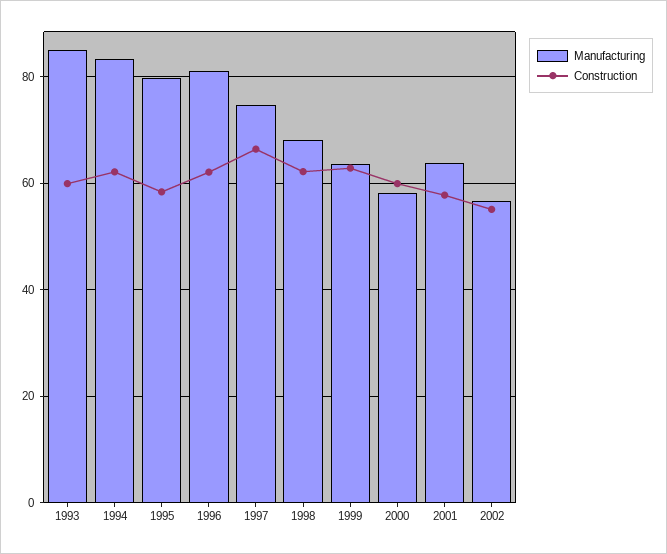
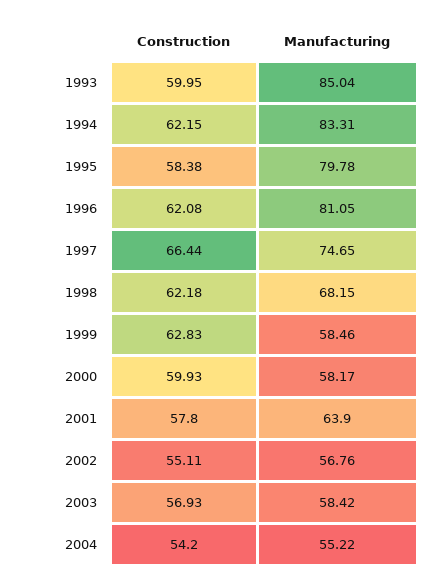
Manufacturing, 1999: 64 -> 58.46
Construction, 2003: none -> 56.93
Manufacturing, 2003: none -> 58.42
Construction, 2004: none -> 54.2
Manufacturing, 2004: none -> 55.22

